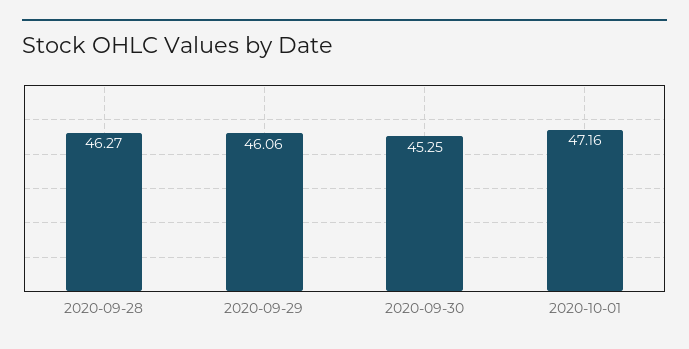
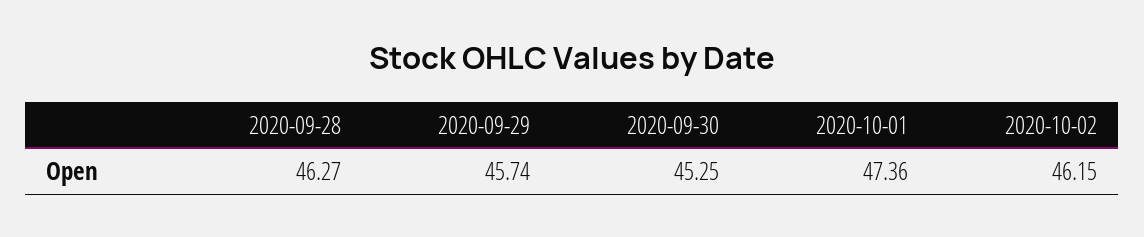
2020-09-29: 46.06 -> 45.74
2020-10-01: 47.16 -> 47.36
2020-10-02: none -> 46.15

